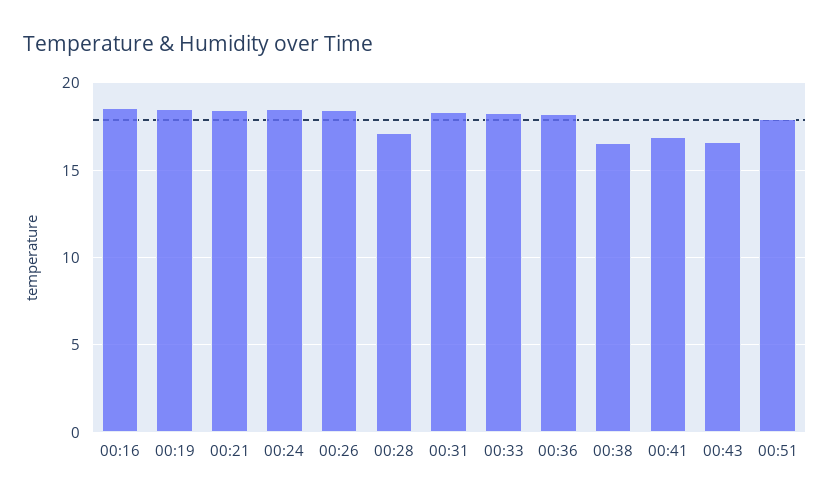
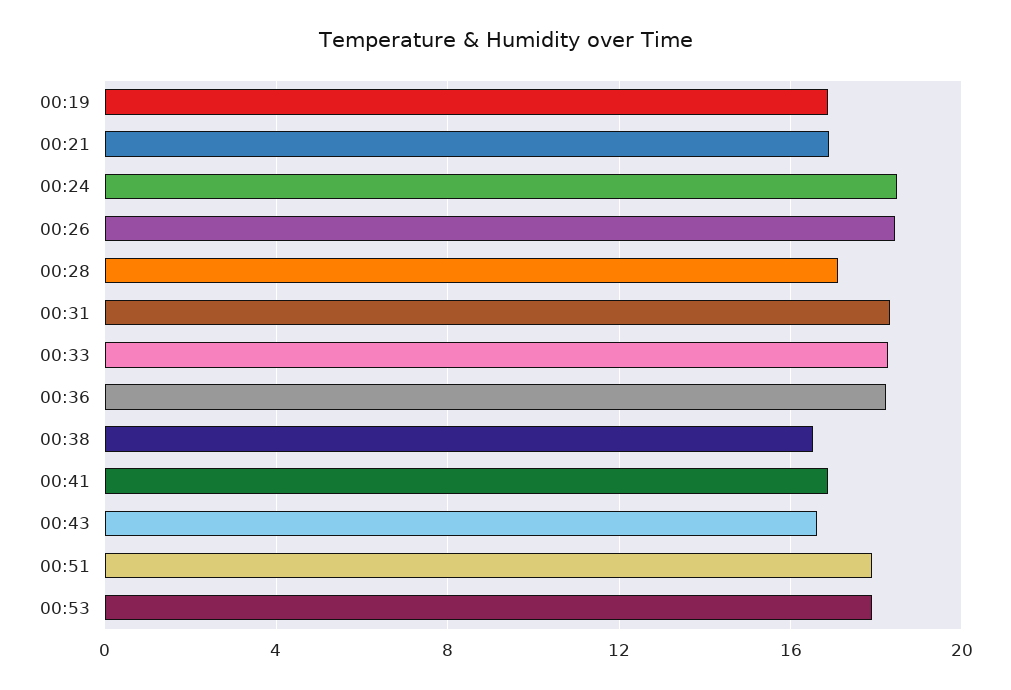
00:16: 18.5 -> none
00:19: 18.5 -> 17
00:21: 18.5 -> 17
00:53: none -> 18

